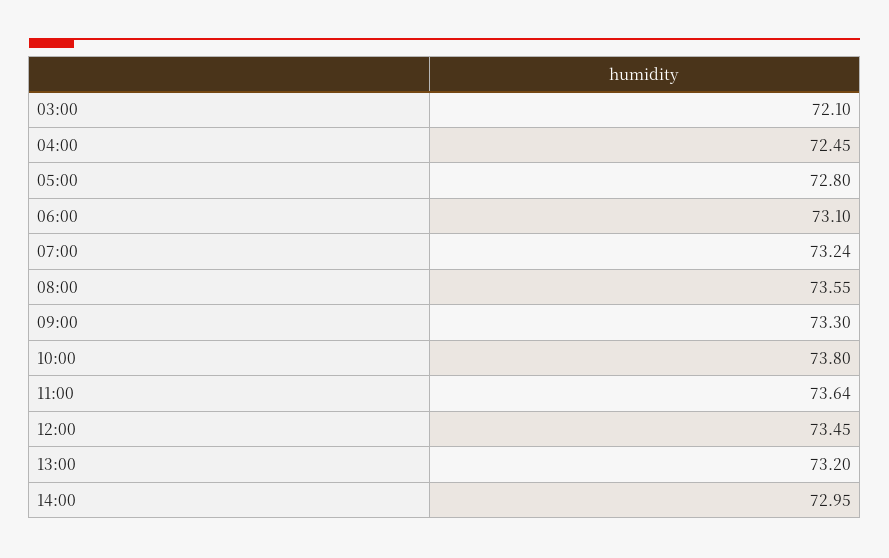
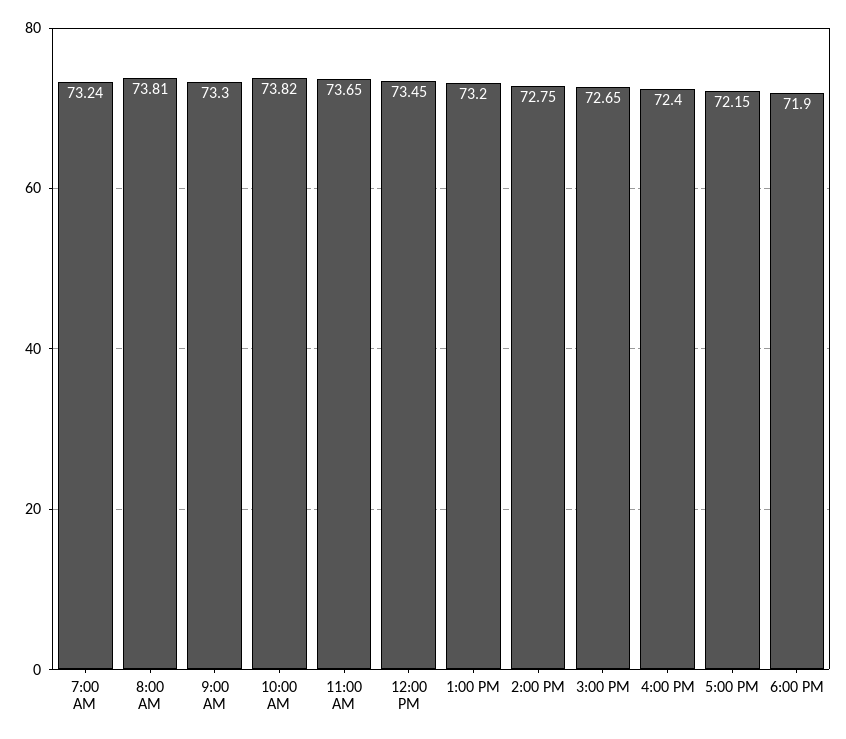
03:00: 72.1 -> none
04:00: 72.45 -> none
05:00: 72.8 -> none
06:00: 73.1 -> none
08:00: 73.55 -> 73.81
10:00: 73.8 -> 73.82
11:00: 73.64 -> 73.65
14:00: 72.95 -> 72.75
3:00 PM: none -> 72.65
4:00 PM: none -> 72.4
5:00 PM: none -> 72.15
6:00 PM: none -> 71.9

